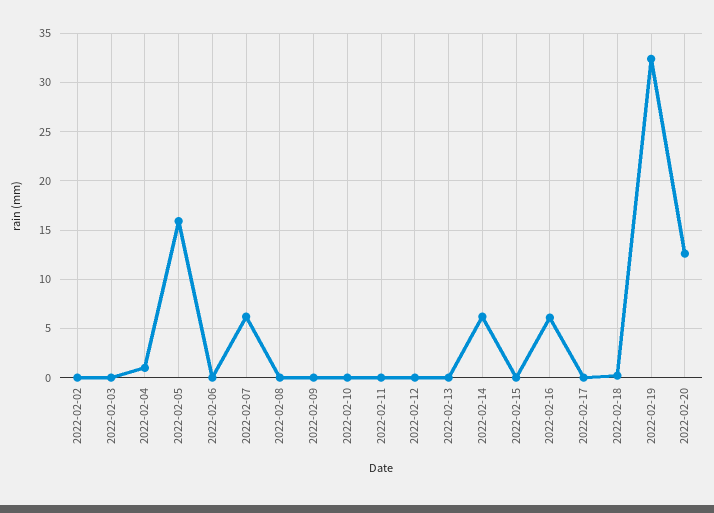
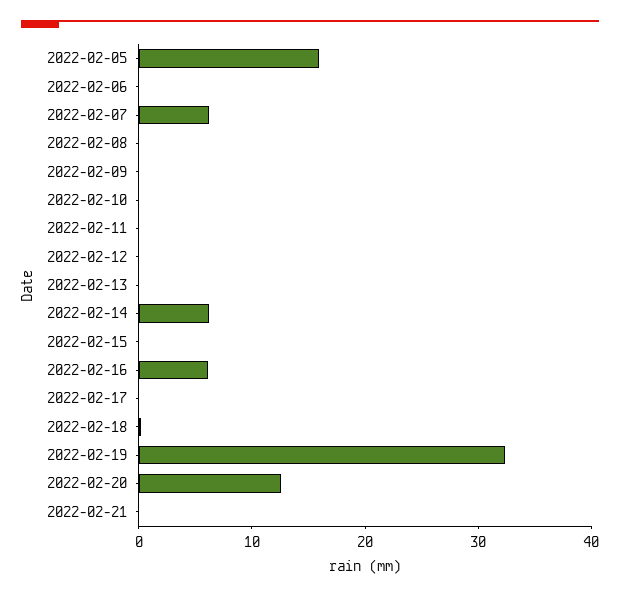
2022-02-02: 0 -> none
2022-02-03: 0 -> none
2022-02-04: 1 -> none
2022-02-21: none -> 0

